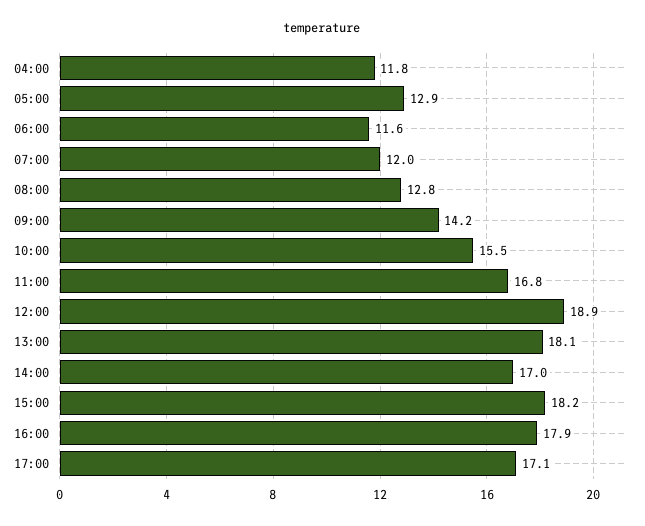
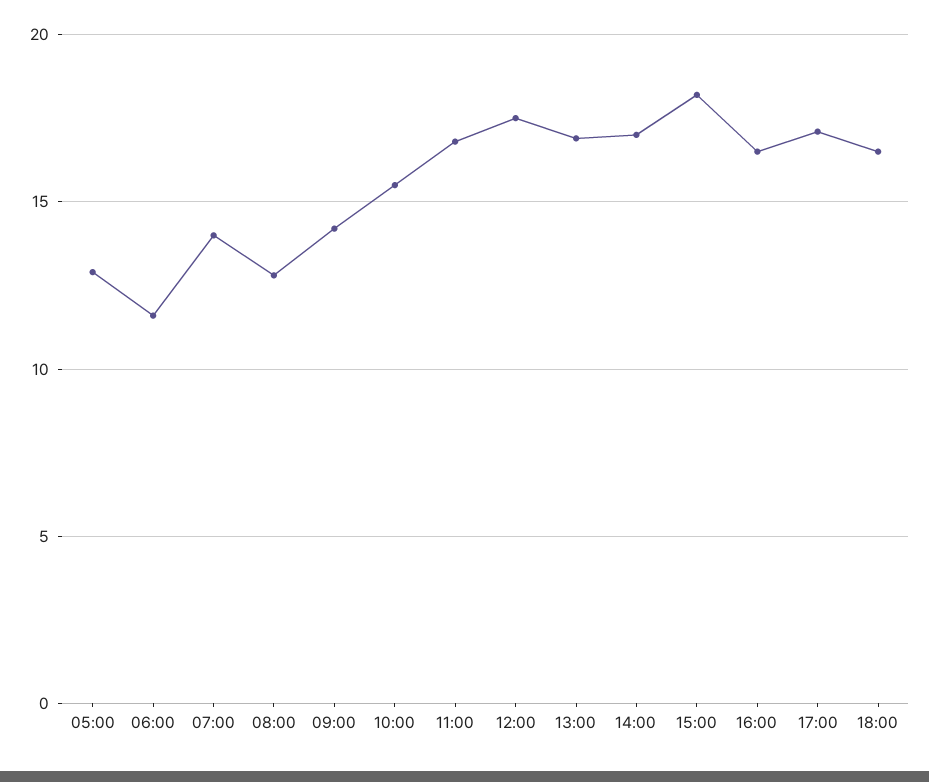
04:00: 11.8 -> none
07:00: 12 -> 14
12:00: 18.9 -> 17.5
13:00: 18.1 -> 17
16:00: 17.9 -> 16.5
18:00: none -> 16.5

